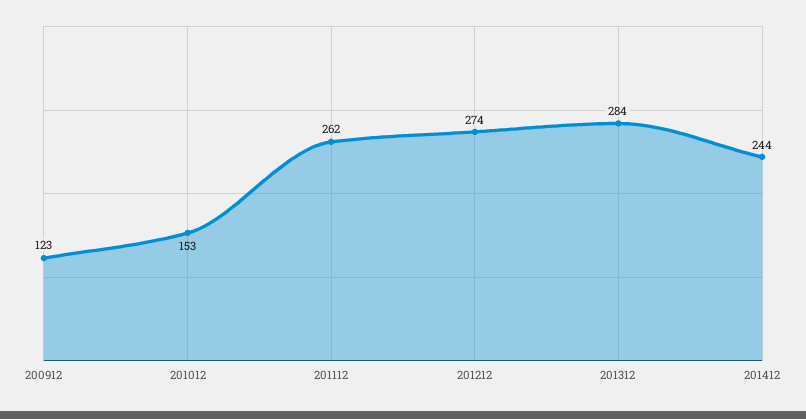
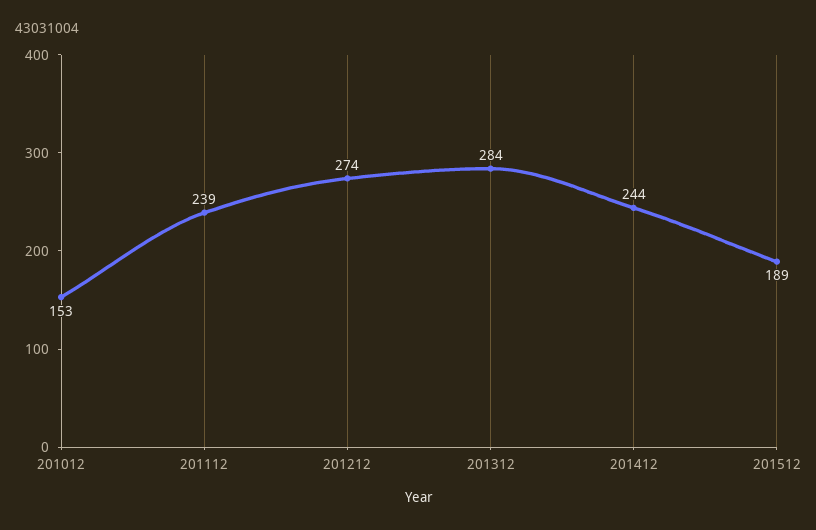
200912: 123 -> none
201112: 262 -> 239
201512: none -> 189

